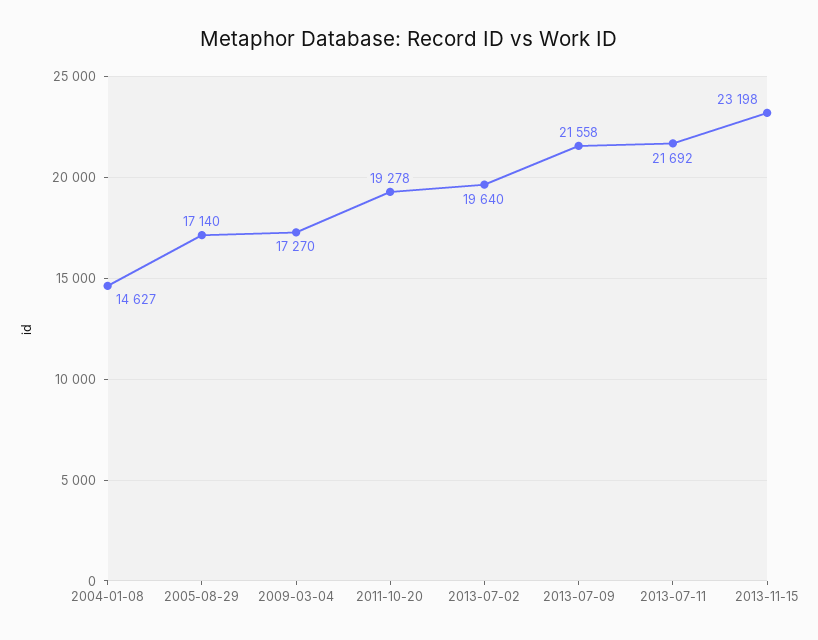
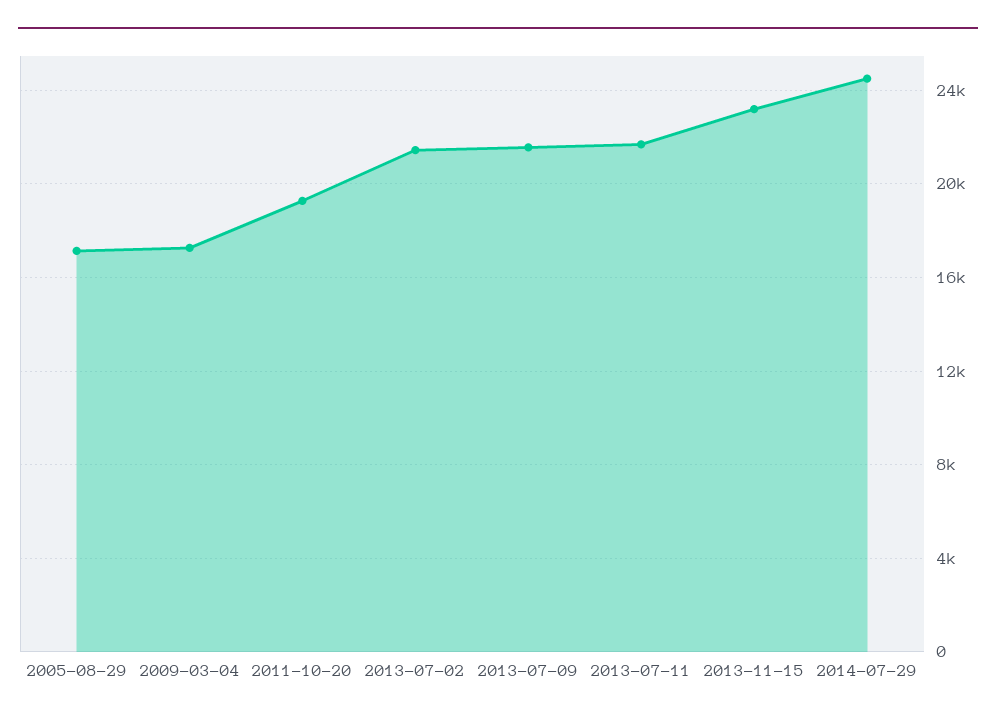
2004-01-08: 14627 -> none
2013-07-02: 19640 -> 21500
2014-07-29: none -> 24500

